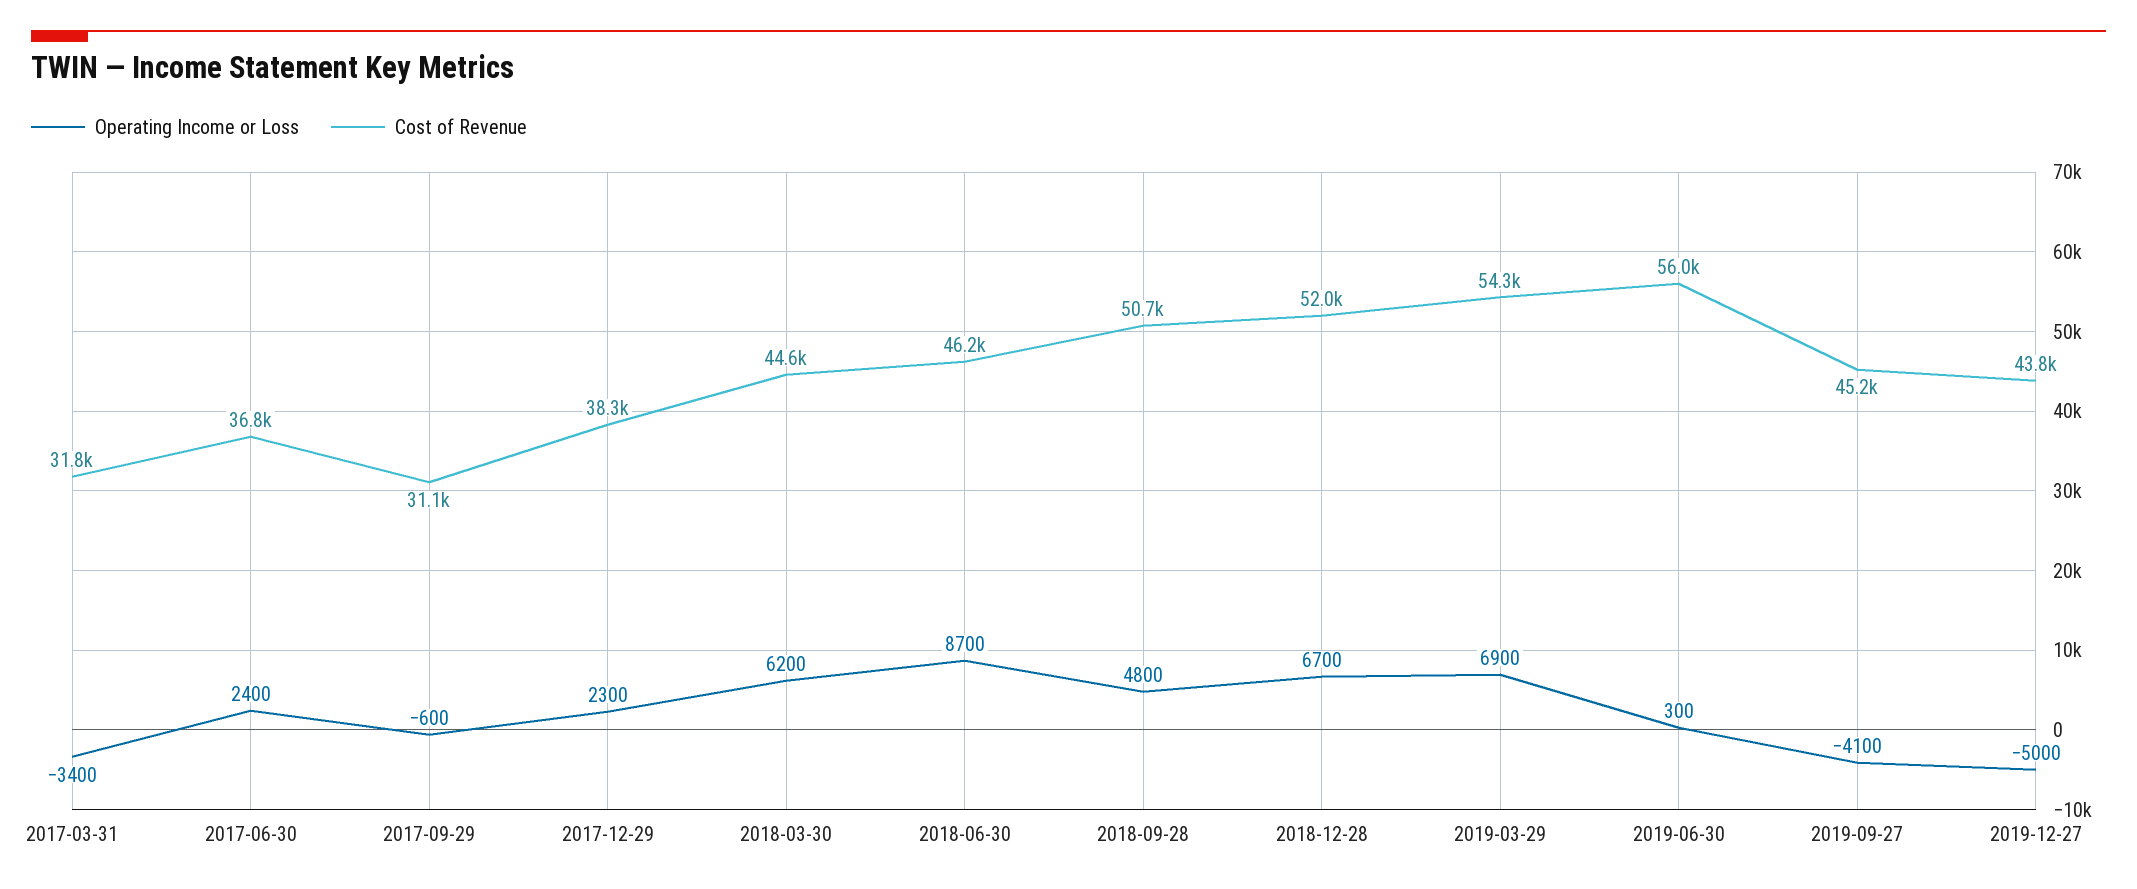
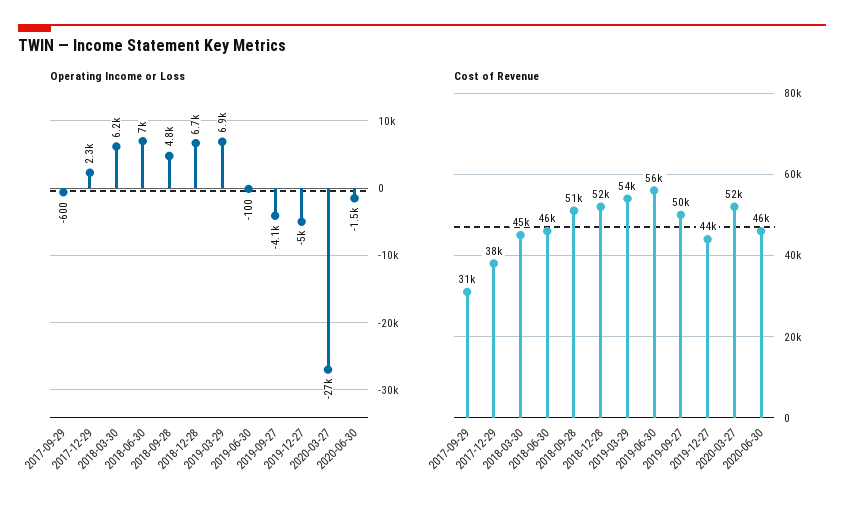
Operating Income or Loss, 2017-03-31: -3400 -> none
Cost of Revenue, 2017-03-31: 31800 -> none
Operating Income or Loss, 2017-06-30: 2400 -> none
Cost of Revenue, 2017-06-30: 36800 -> none
Operating Income or Loss, 2018-06-30: 8700 -> 7000
Operating Income or Loss, 2019-06-30: 300 -> -100
Cost of Revenue, 2019-09-27: 45200 -> 50000
Operating Income or Loss, 2020-03-27: none -> -27000
Operating Income or Loss, 2020-06-30: none -> -1500
Cost of Revenue, 2020-03-27: none -> 52000
Cost of Revenue, 2020-06-30: none -> 46000

